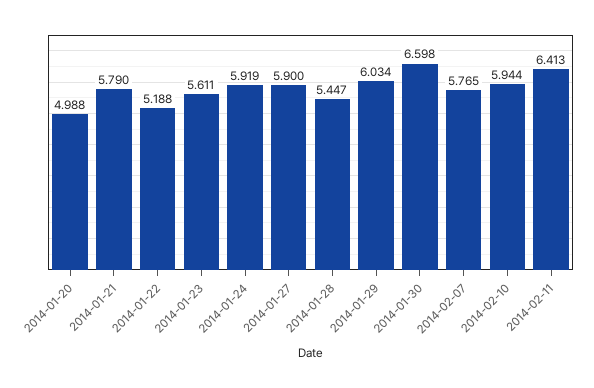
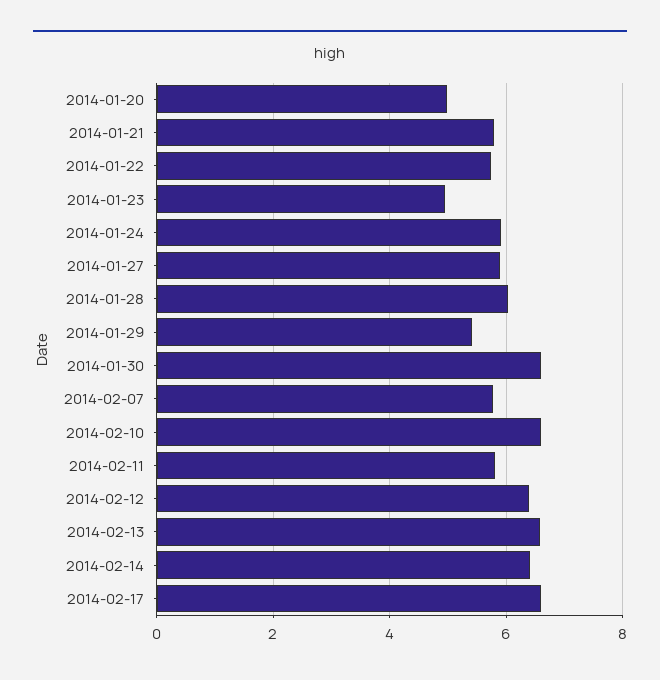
2014-01-22: 5.188 -> 5.8
2014-01-23: 5.611 -> 5
2014-01-28: 5.447 -> 6
2014-01-29: 6.034 -> 5.4
2014-02-10: 5.944 -> 6.6
2014-02-11: 6.413 -> 5.8
2014-02-12: none -> 6.4
2014-02-13: none -> 6.6
2014-02-14: none -> 6.4
2014-02-17: none -> 6.6

